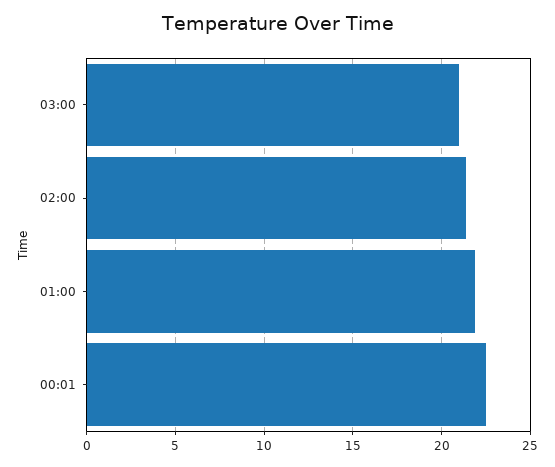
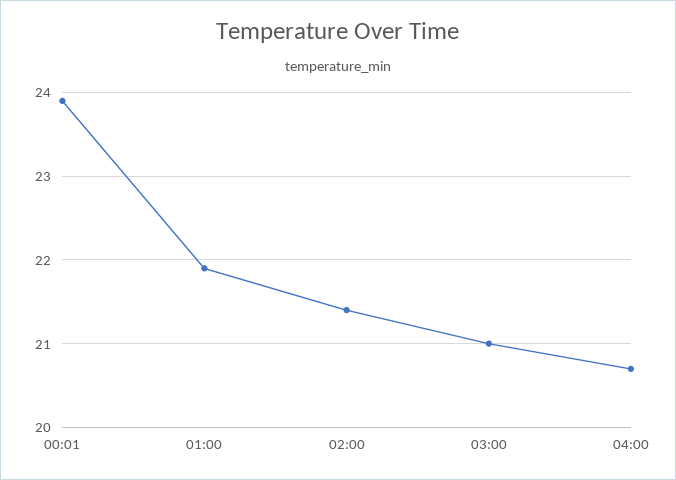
00:01: 22.5 -> 23.9
04:00: none -> 20.7

